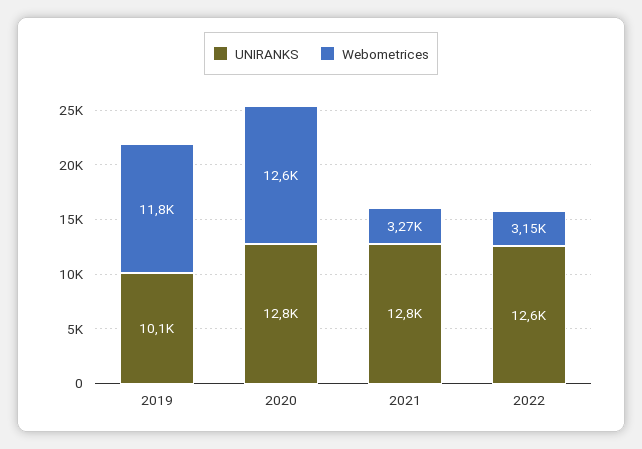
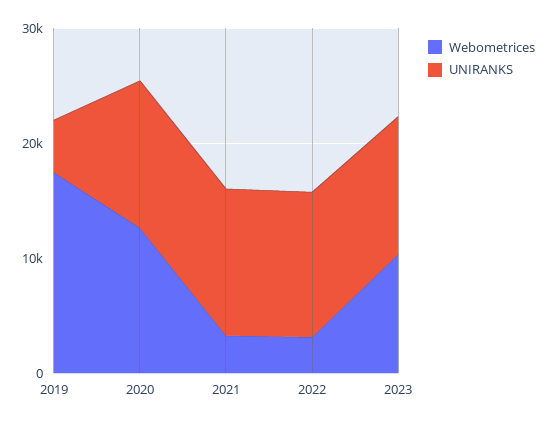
UNIRANKS, 2019: 10100 -> 4000
Webometrices, 2019: 11800 -> 18000
Webometrices, 2023: none -> 10000
UNIRANKS, 2023: none -> 12000

